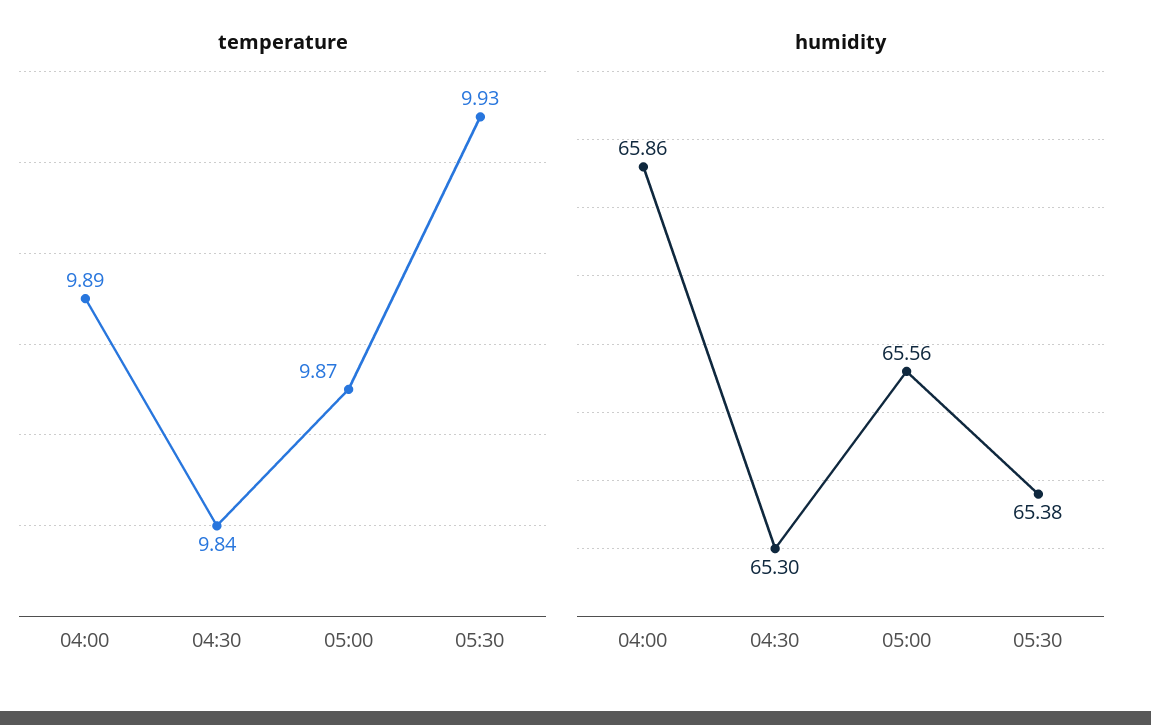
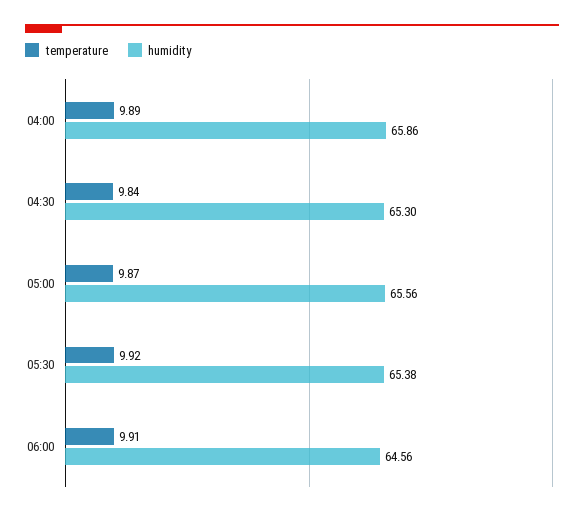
temperature, 05:30: 9.93 -> 9.92
temperature, 06:00: none -> 9.91
humidity, 06:00: none -> 64.56

